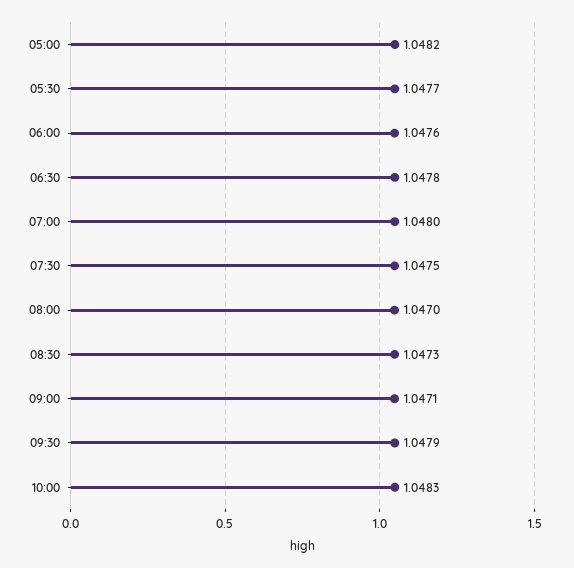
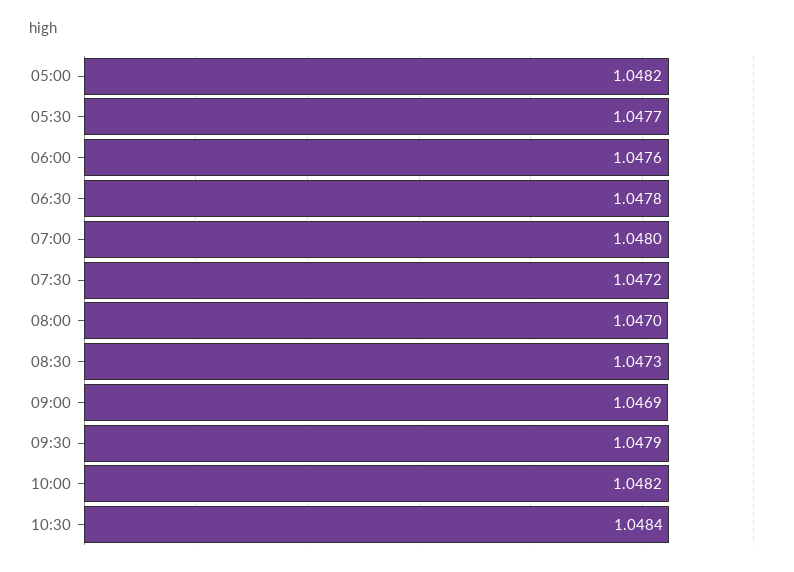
07:30: 1.0475 -> 1.0472
09:00: 1.0471 -> 1.0469
10:00: 1.0483 -> 1.0482
10:30: none -> 1.0484

